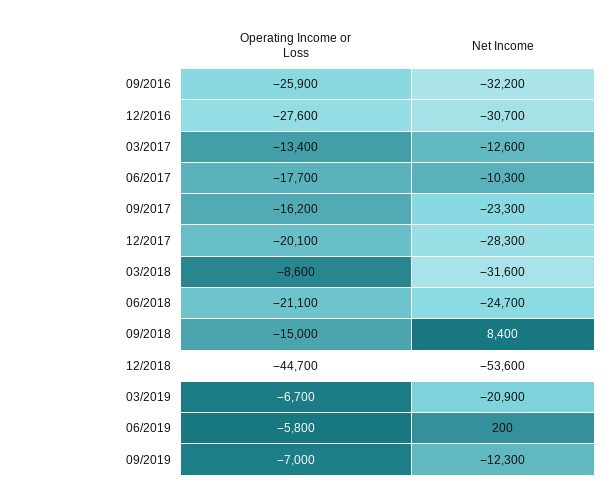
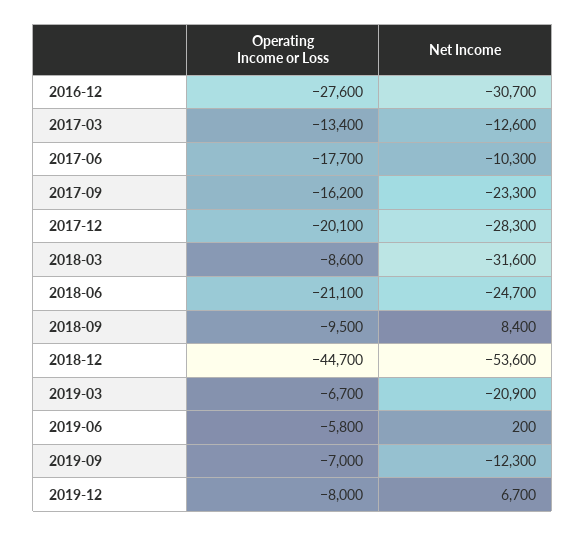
Operating Income or Loss, 09/2016: -25900 -> none
Net Income, 09/2016: -32200 -> none
Operating Income or Loss, 09/2018: -15000 -> -9500
Operating Income or Loss, 2019-12: none -> -8000
Net Income, 2019-12: none -> 6700

